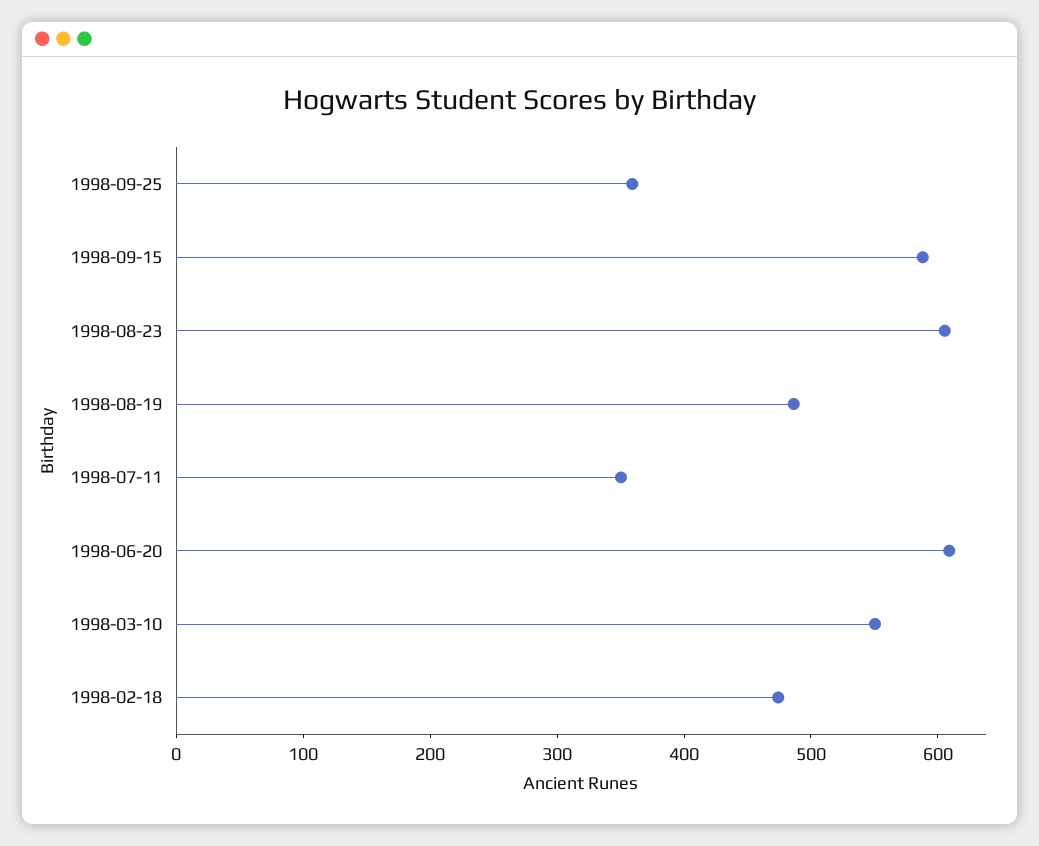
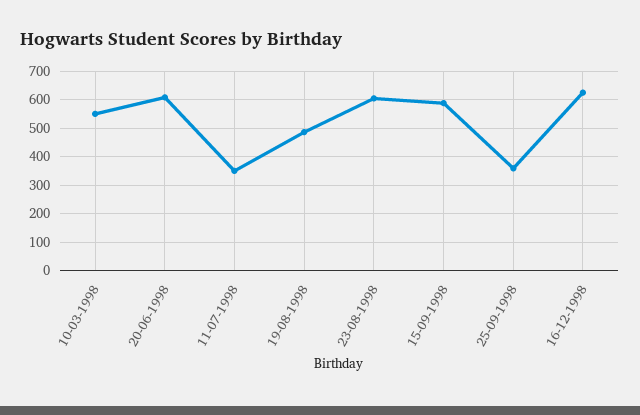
1998-02-18: 480 -> none
16-12-1998: none -> 625

